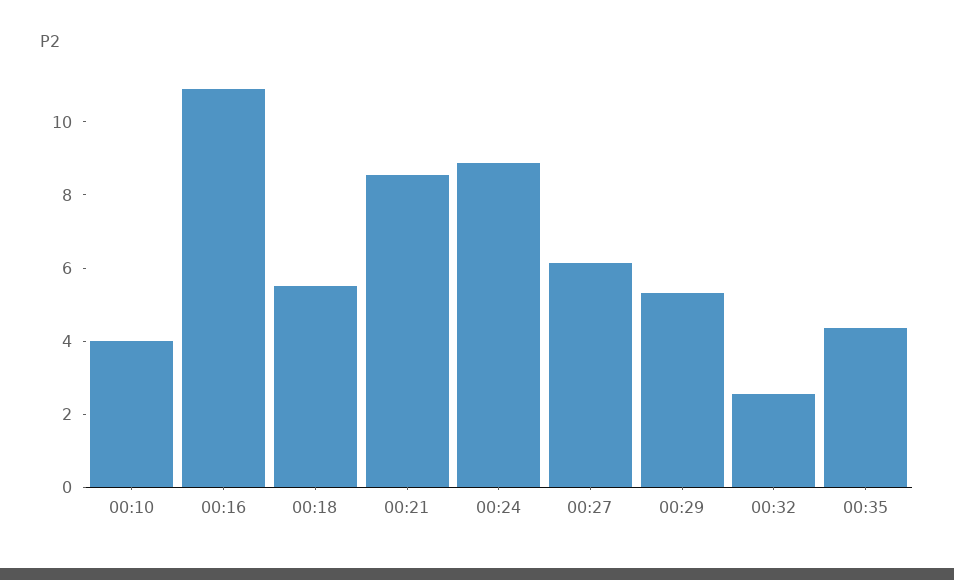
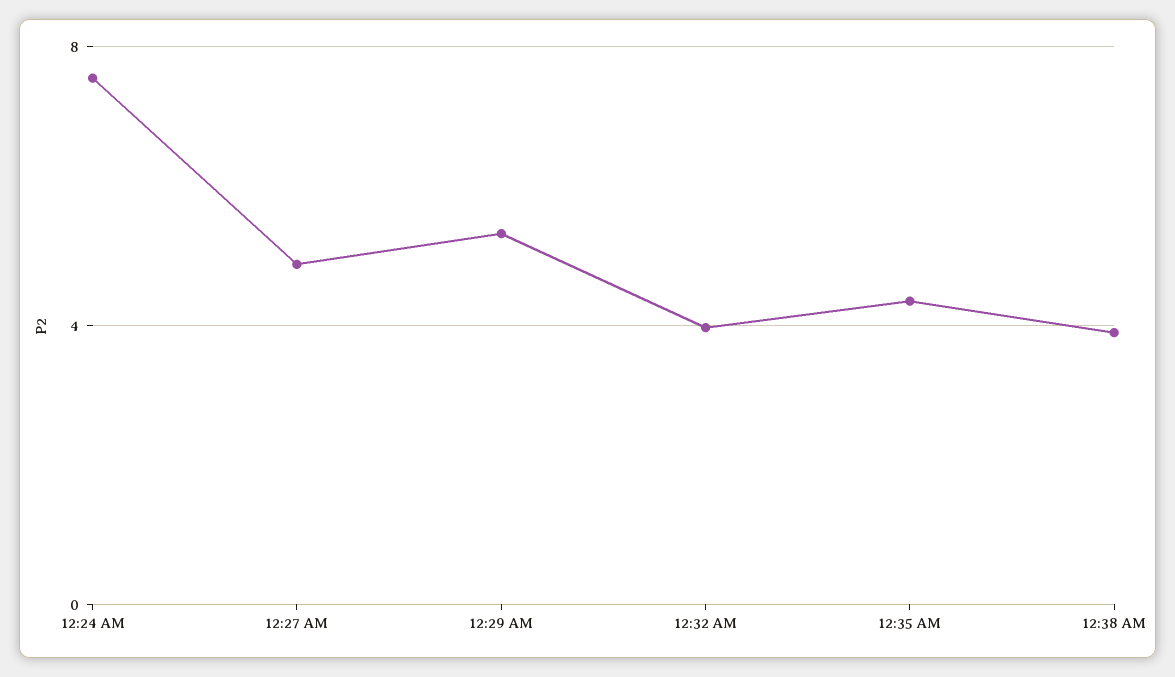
00:10: 4 -> none
00:16: 11 -> none
00:18: 5.5 -> none
00:21: 8.5 -> none
00:24: 9 -> 7.5
00:27: 6 -> 5
00:32: 2.5 -> 4
12:38 AM: none -> 4

